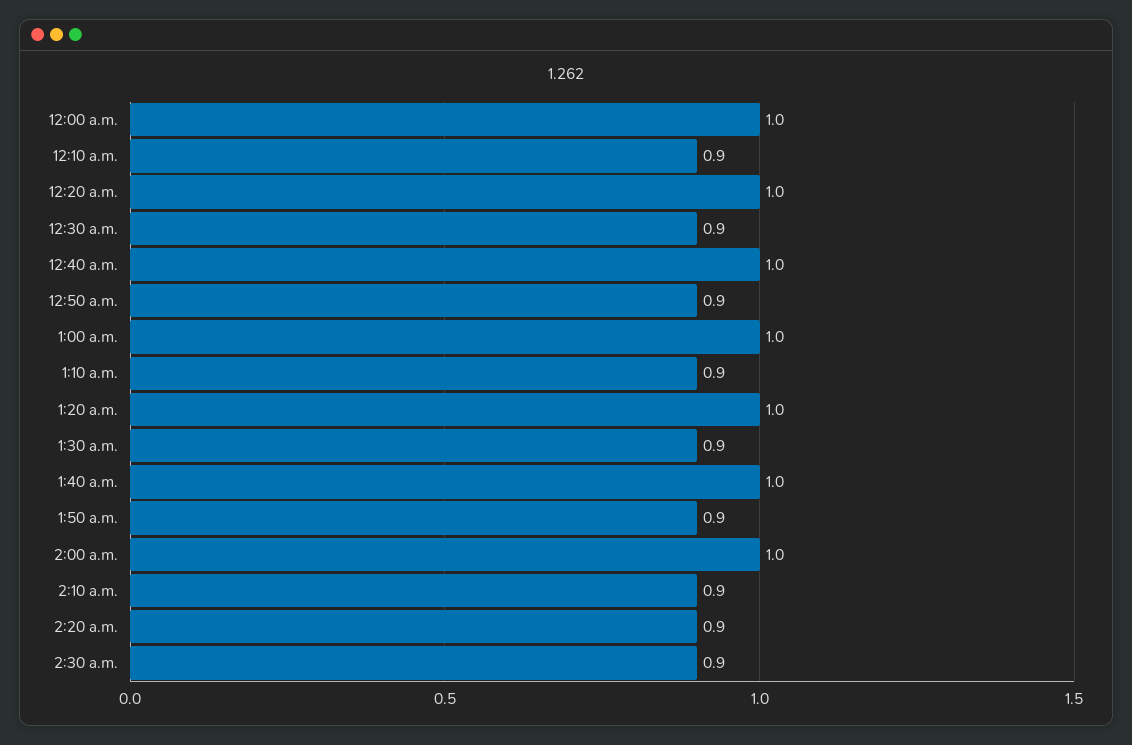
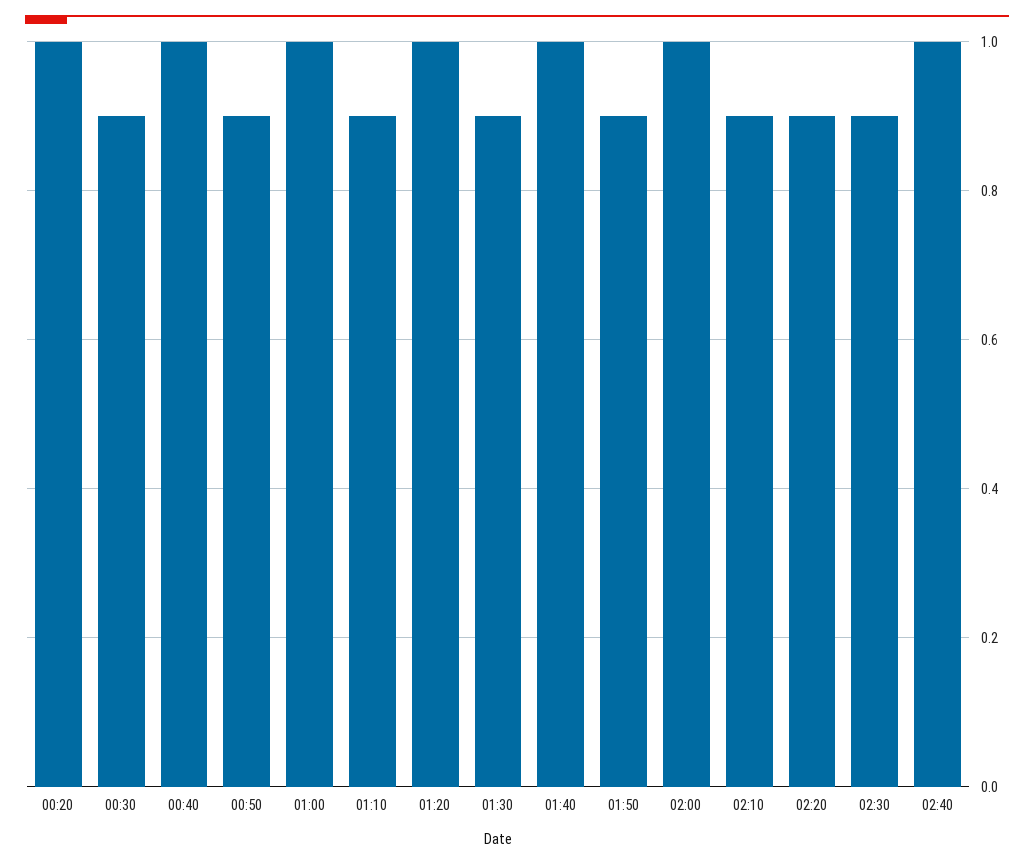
12:00 a.m.: 1 -> none
12:10 a.m.: 0.9 -> none
02:40: none -> 1

